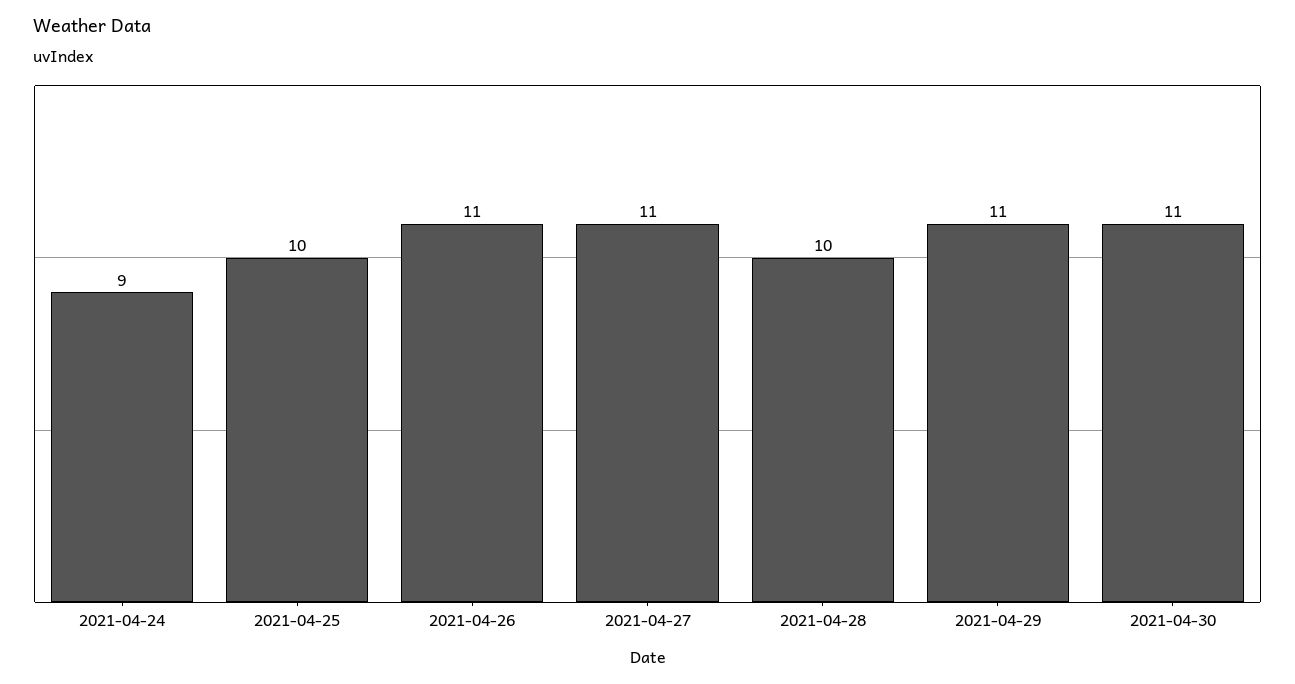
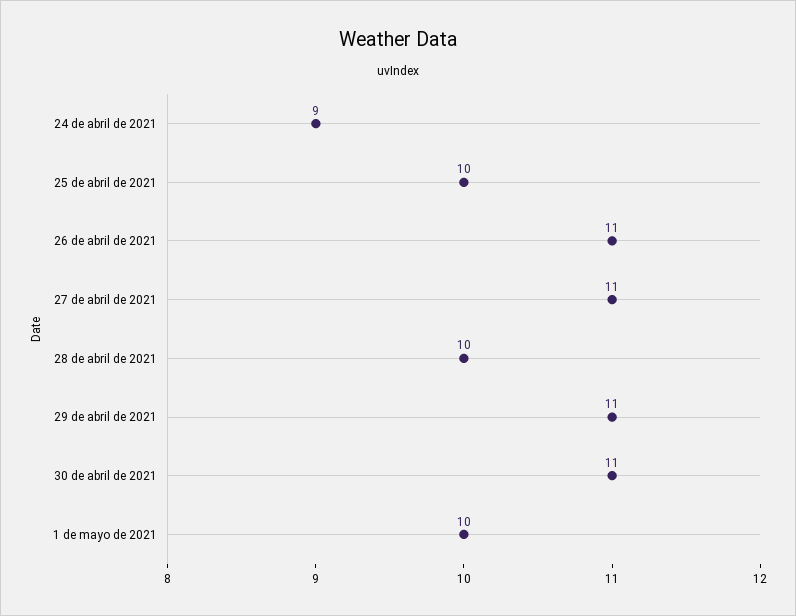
1 de mayo de 2021: none -> 10

